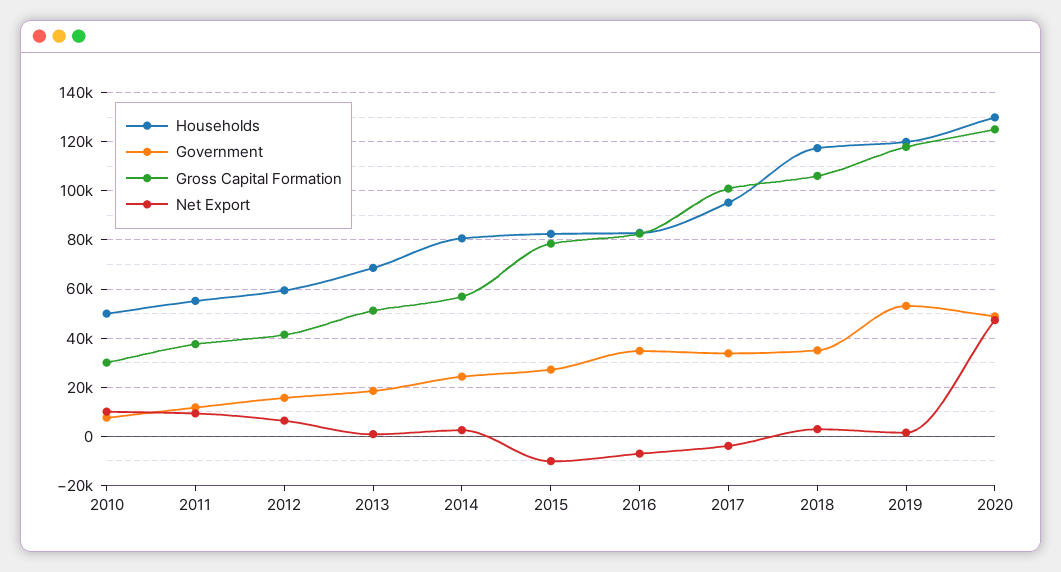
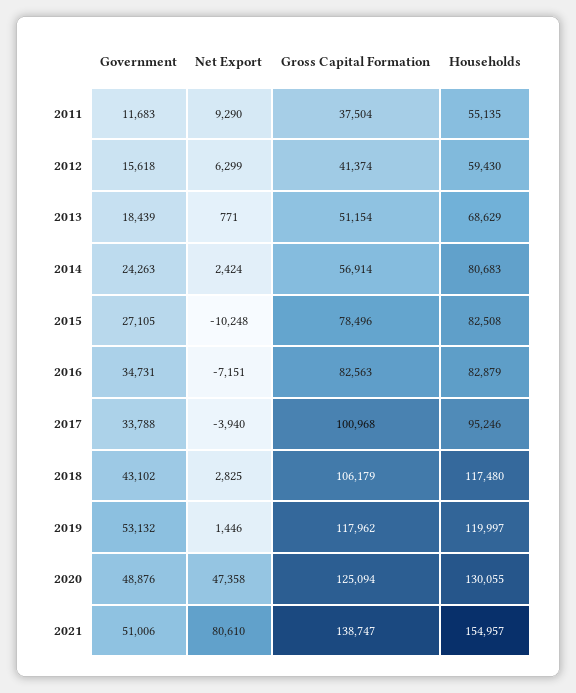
Households, 2010: 50000 -> none
Government, 2010: 7500 -> none
Gross Capital Formation, 2010: 30000 -> none
Net Export, 2010: 10000 -> none
Government, 2018: 35000 -> 43102
Government, 2021: none -> 51006
Net Export, 2021: none -> 80610
Gross Capital Formation, 2021: none -> 138747
Households, 2021: none -> 154957

